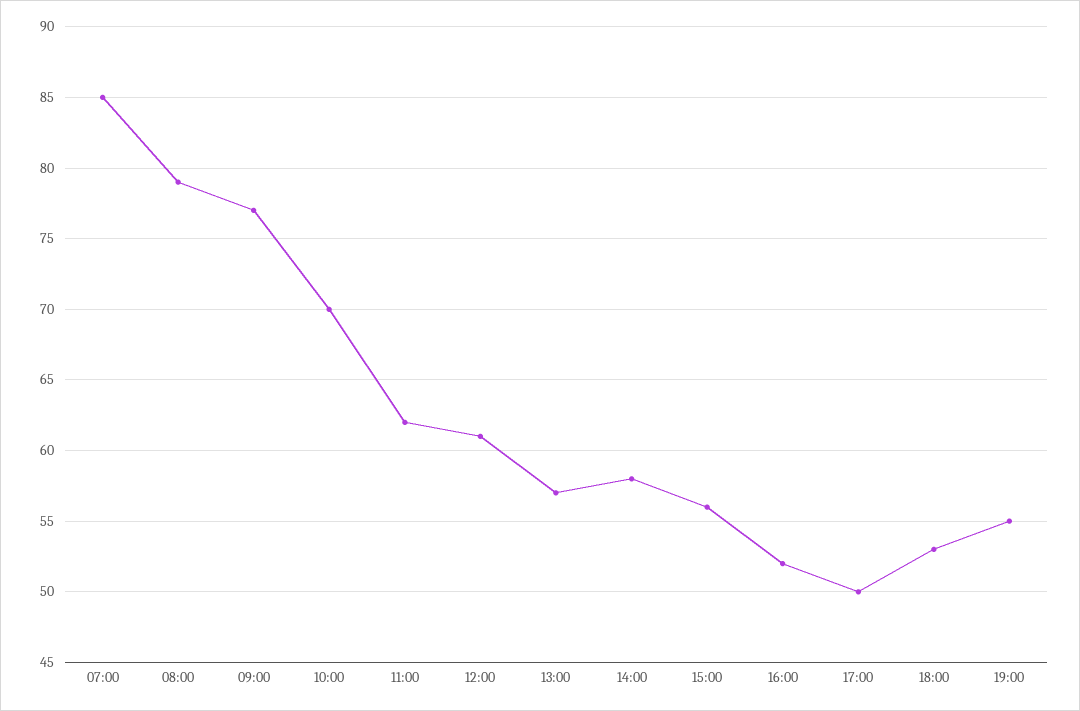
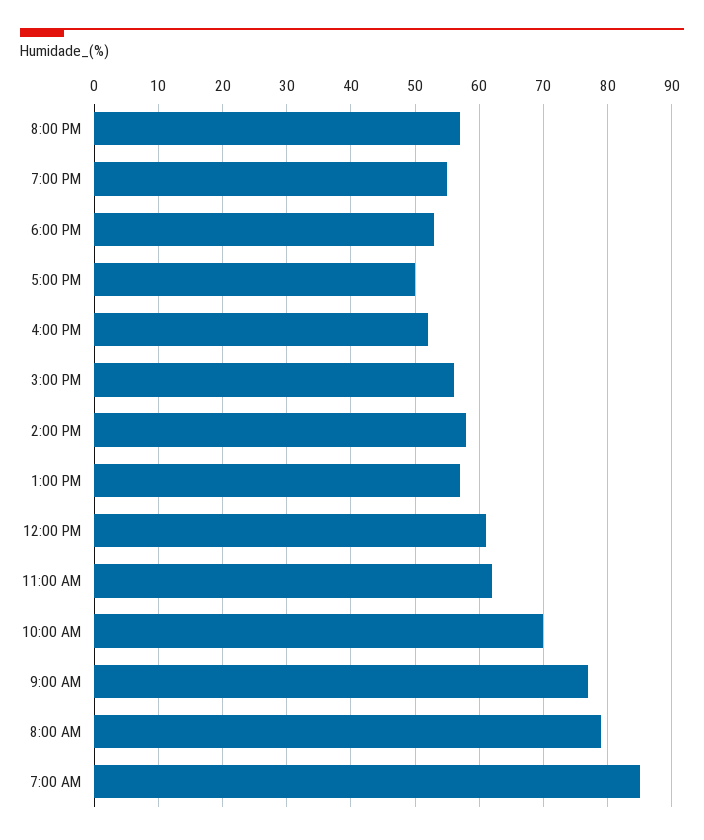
8:00 PM: none -> 57

